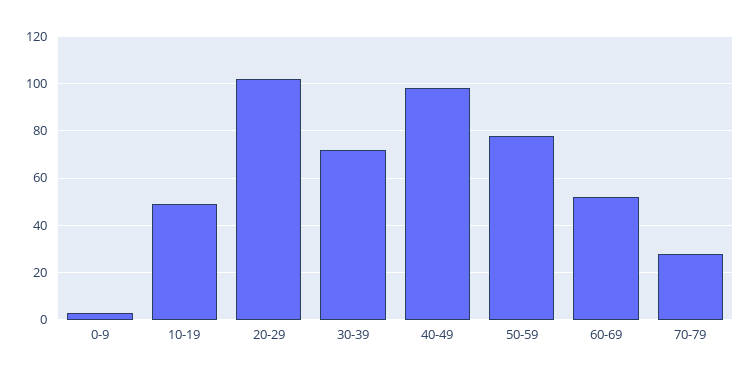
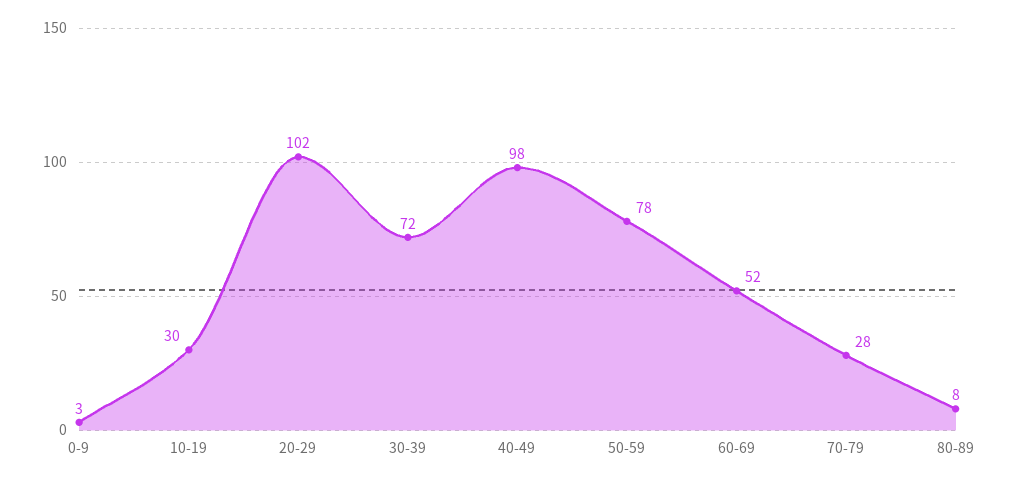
10-19: 50 -> 30
80-89: none -> 8

